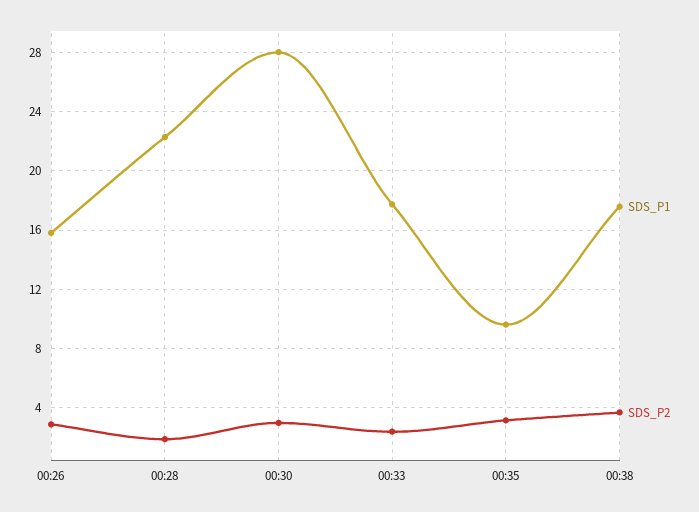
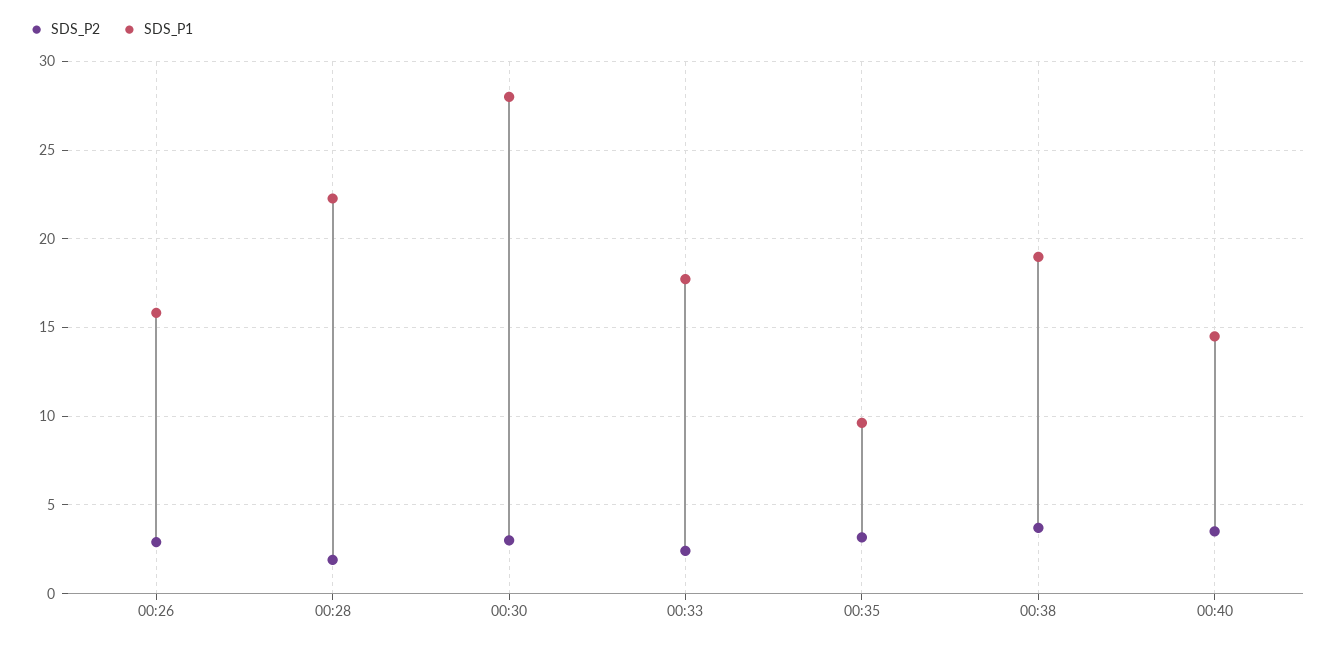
SDS_P1, 00:38: 17.5 -> 19
SDS_P2, 00:40: none -> 3.5
SDS_P1, 00:40: none -> 14.5

